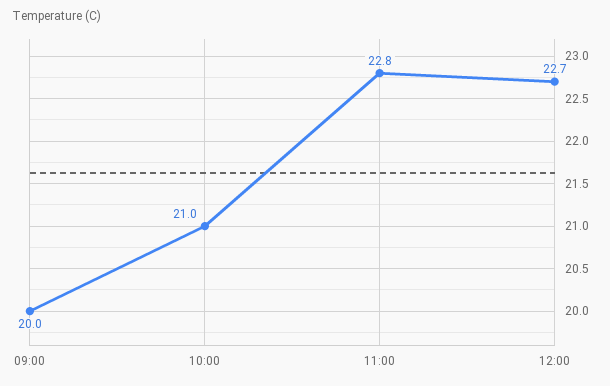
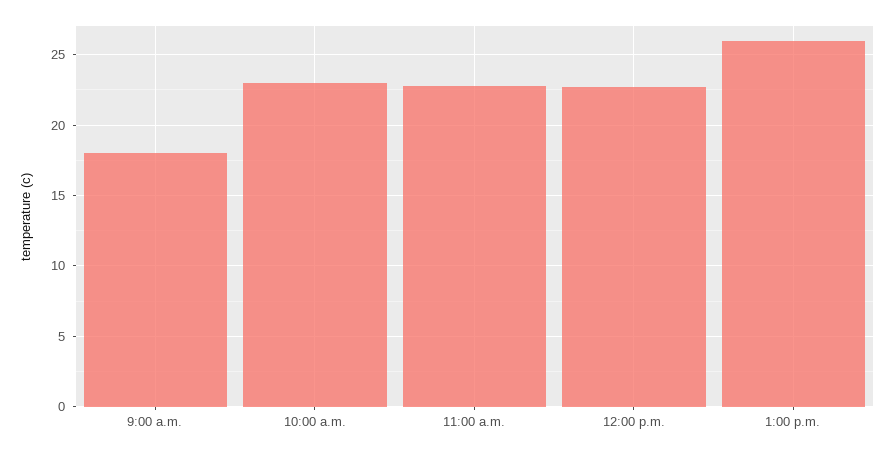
09:00: 20 -> 18
10:00: 21 -> 23
1:00 p.m.: none -> 26

